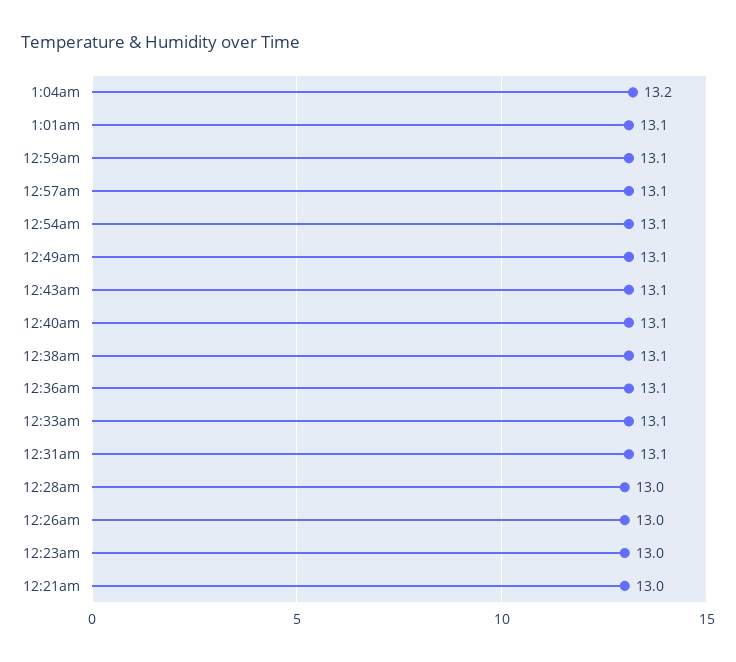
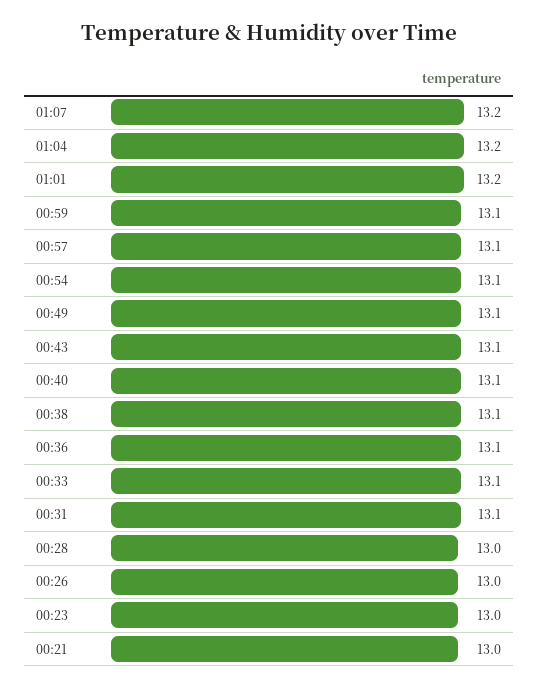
1:01am: 13.1 -> 13.2
01:07: none -> 13.2

